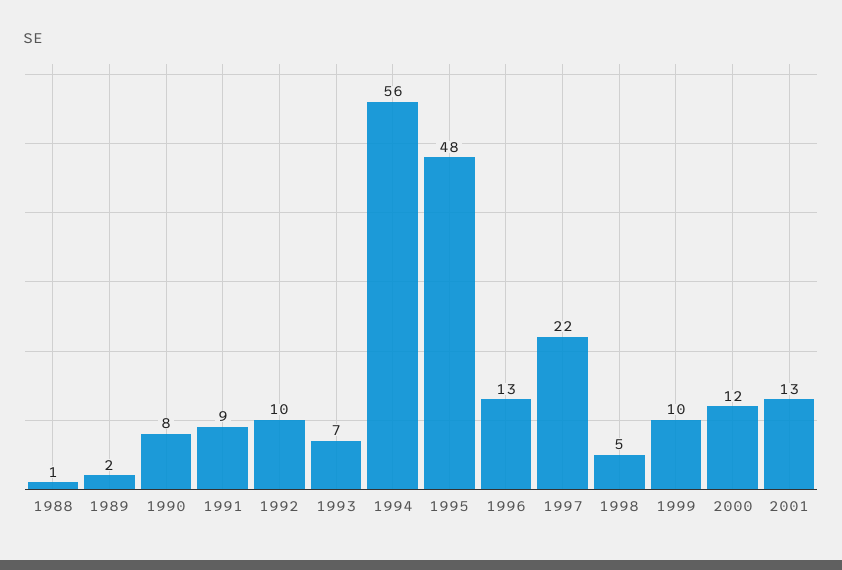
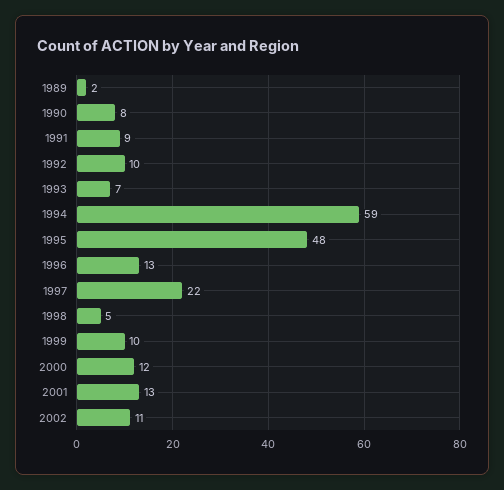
1988: 1 -> none
1994: 56 -> 59
2002: none -> 11

